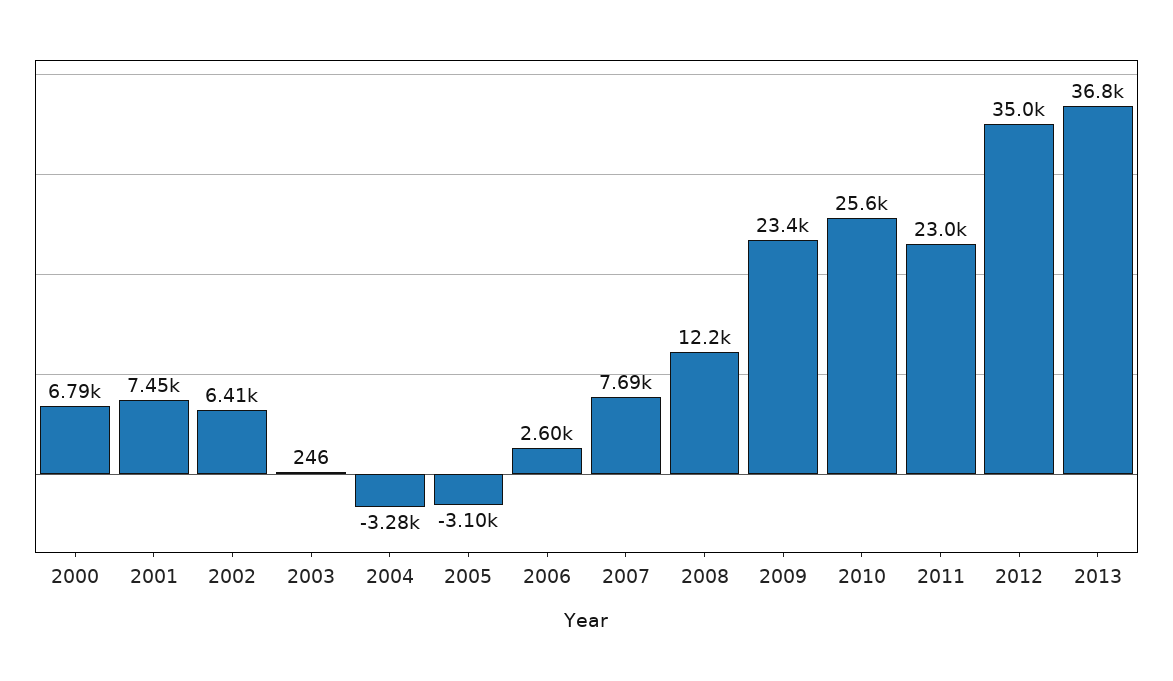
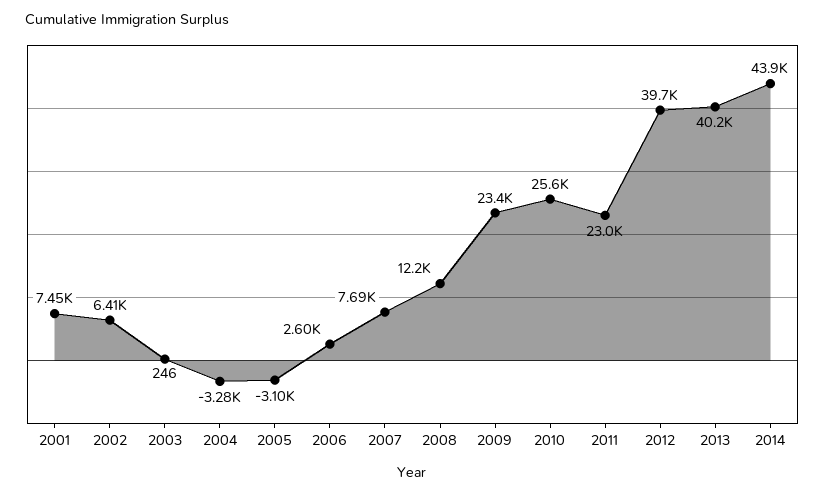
2000: 6790 -> none
2012: 35000 -> 39700
2013: 36800 -> 40200
2014: none -> 43900

